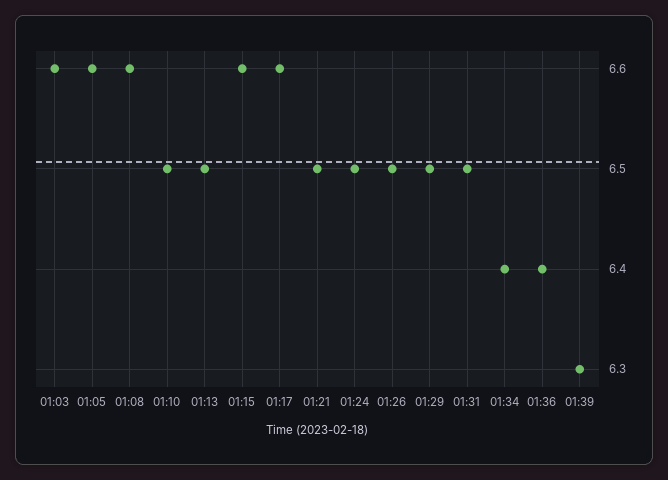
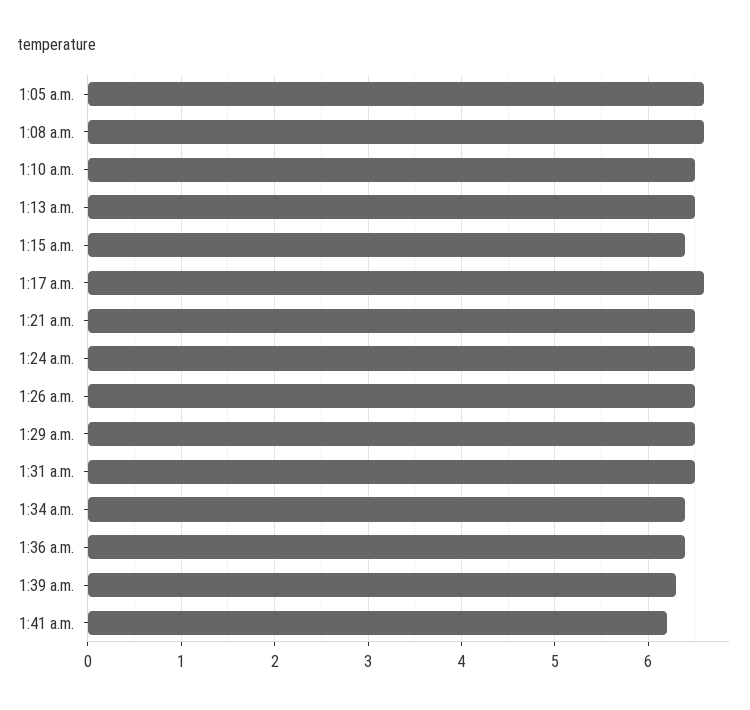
01:03: 6.6 -> none
01:15: 6.6 -> 6.4
1:41 a.m.: none -> 6.2

